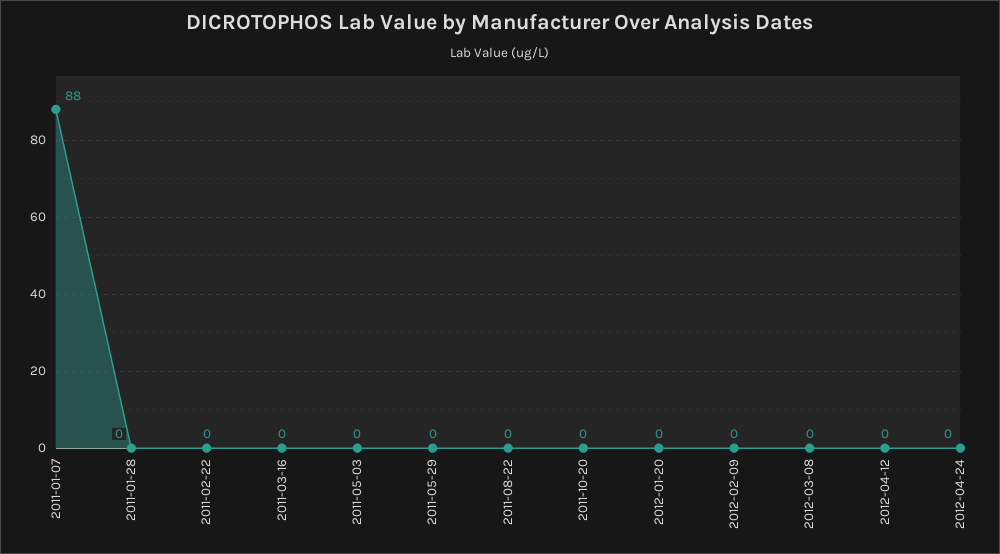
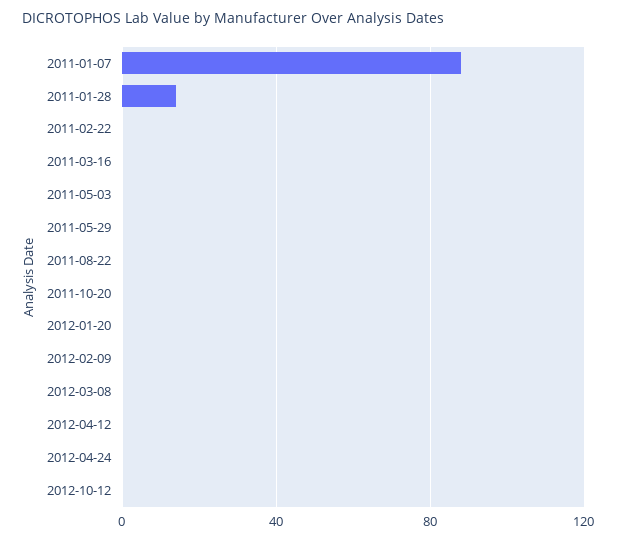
2011-01-28: 0 -> 15
2012-10-12: none -> 0

